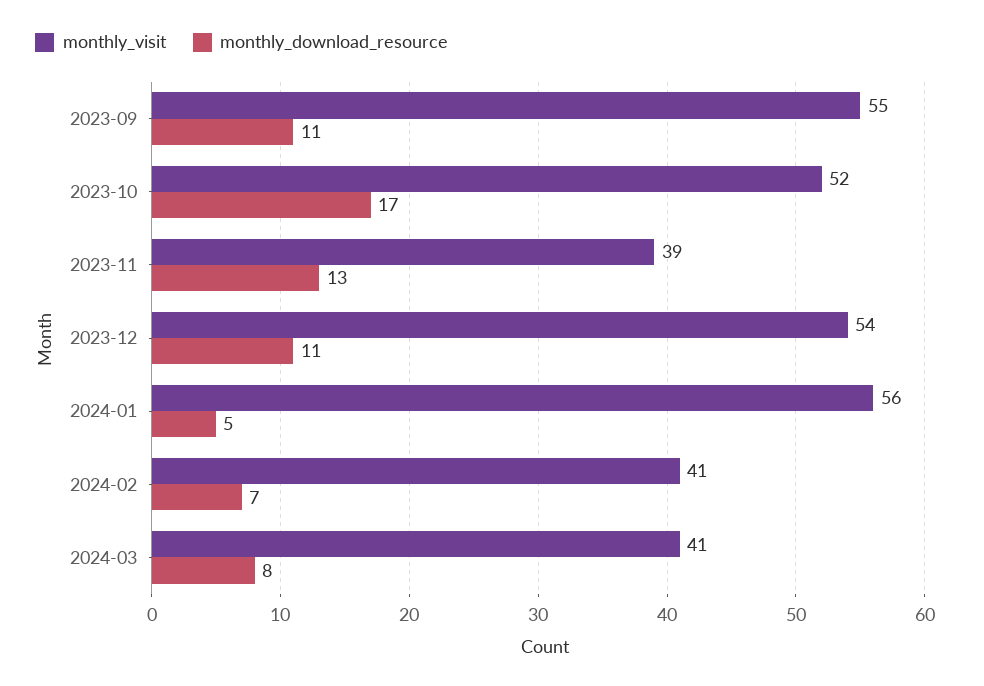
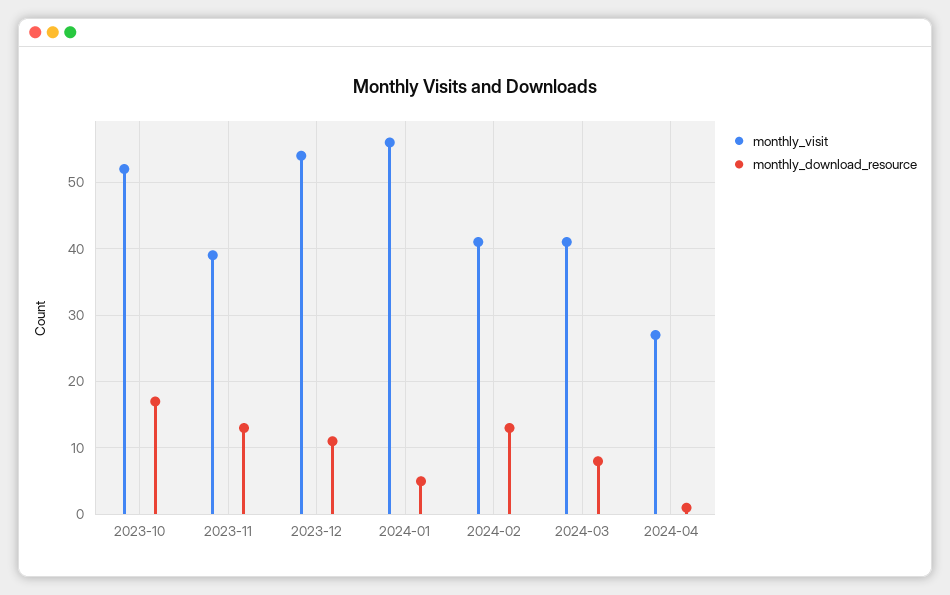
monthly_visit, 2023-09: 55 -> none
monthly_download_resource, 2023-09: 11 -> none
monthly_download_resource, 2024-02: 7 -> 13
monthly_visit, 2024-04: none -> 27
monthly_download_resource, 2024-04: none -> 1

